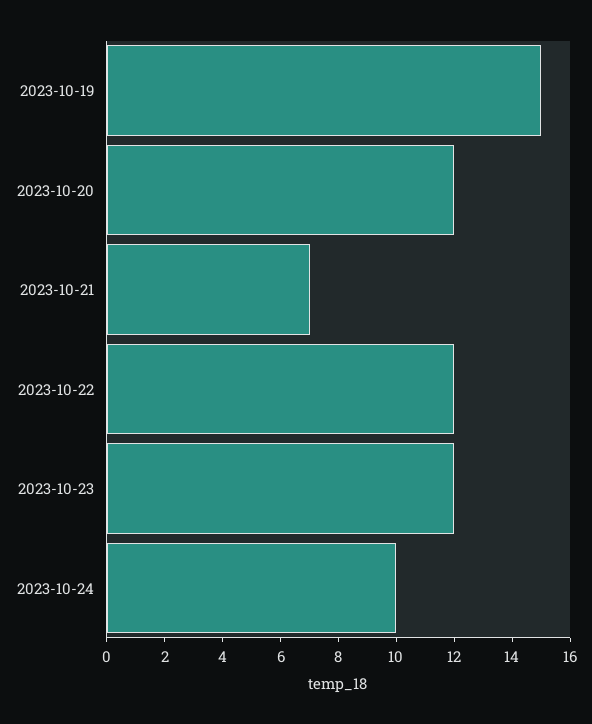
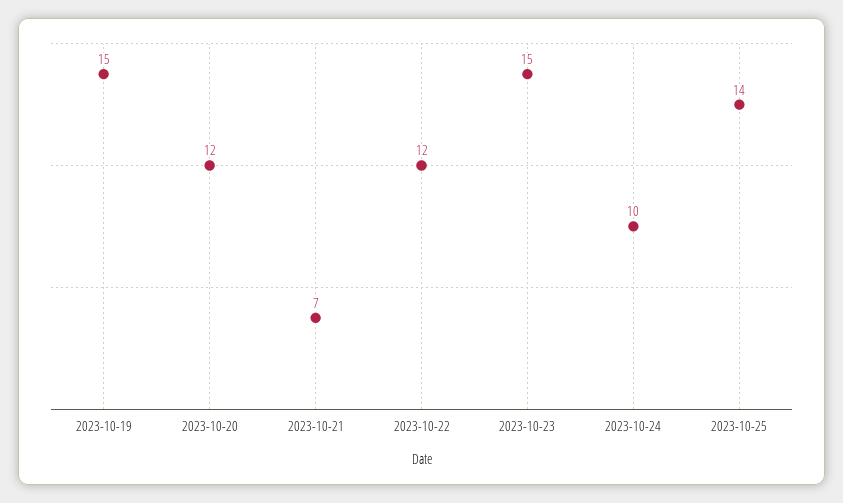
2023-10-23: 12 -> 15
2023-10-25: none -> 14

